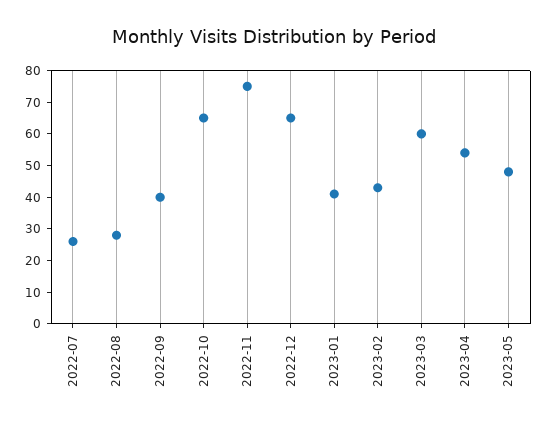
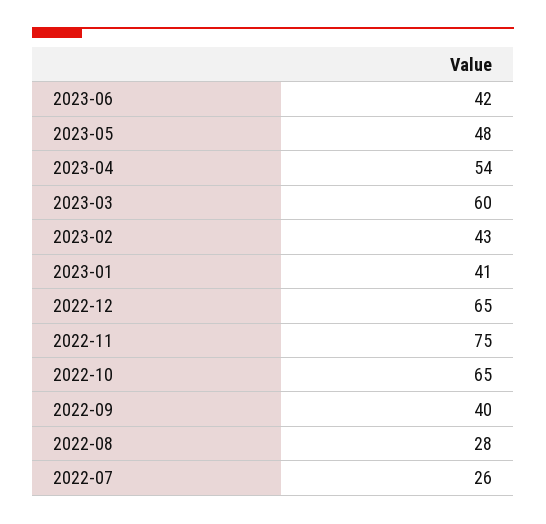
2023-06: none -> 42

